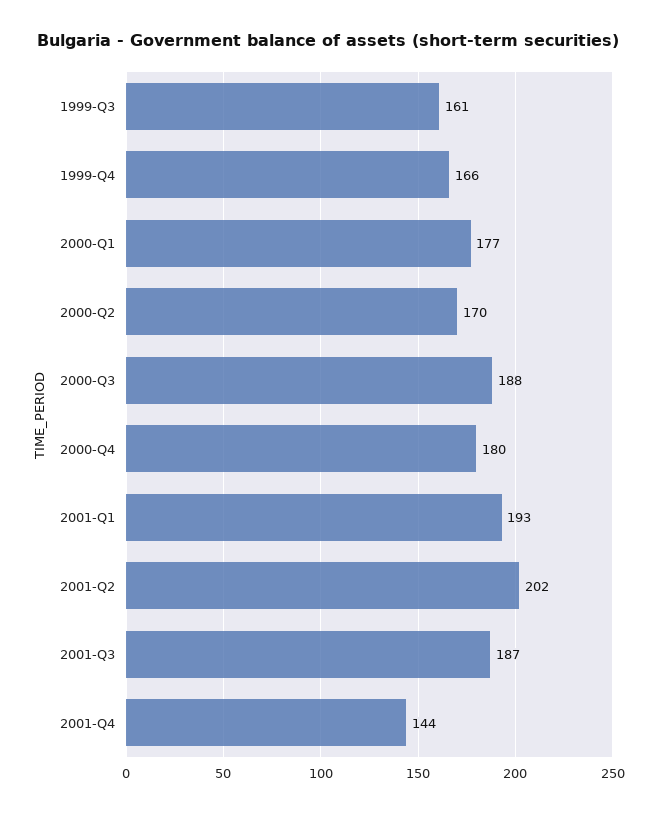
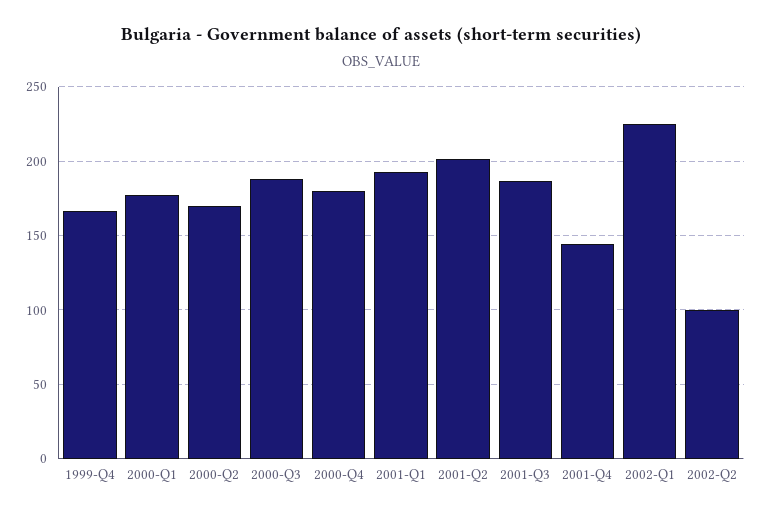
1999-Q3: 161 -> none
2002-Q1: none -> 225
2002-Q2: none -> 100

